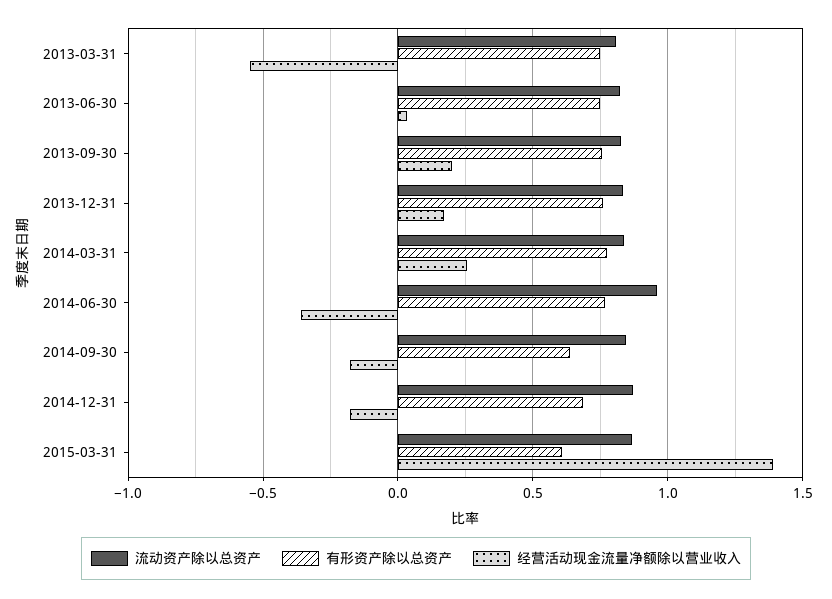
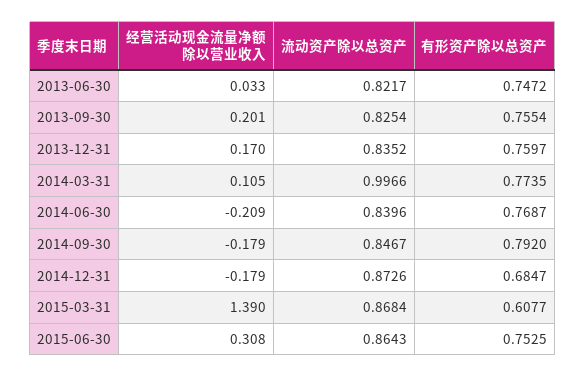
流动资产除以总资产, 2013-03-31: 0.8 -> none
有形资产除以总资产, 2013-03-31: 0.75 -> none
经营活动现金流量净额除以营业收入, 2013-03-31: -0.55 -> none
流动资产除以总资产, 2014-03-31: 0.85 -> 0.9966
经营活动现金流量净额除以营业收入, 2014-03-31: 0.25 -> 0.105
流动资产除以总资产, 2014-06-30: 0.95 -> 0.8396
经营活动现金流量净额除以营业收入, 2014-06-30: -0.35 -> -0.209
有形资产除以总资产, 2014-09-30: 0.65 -> 0.792
经营活动现金流量净额除以营业收入, 2015-06-30: none -> 0.308
流动资产除以总资产, 2015-06-30: none -> 0.8643
有形资产除以总资产, 2015-06-30: none -> 0.7525

